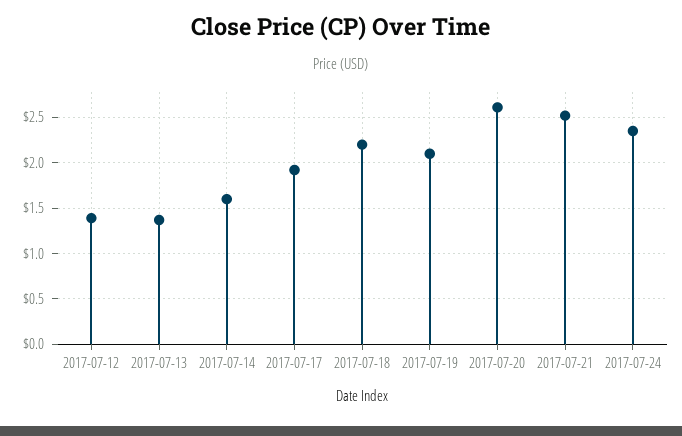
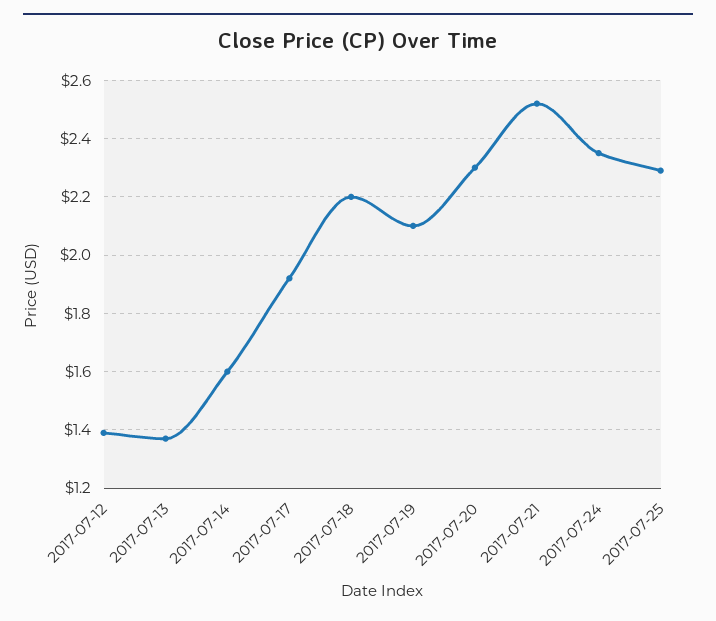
2017-07-20: 2.6 -> 2.3
2017-07-25: none -> 2.3

